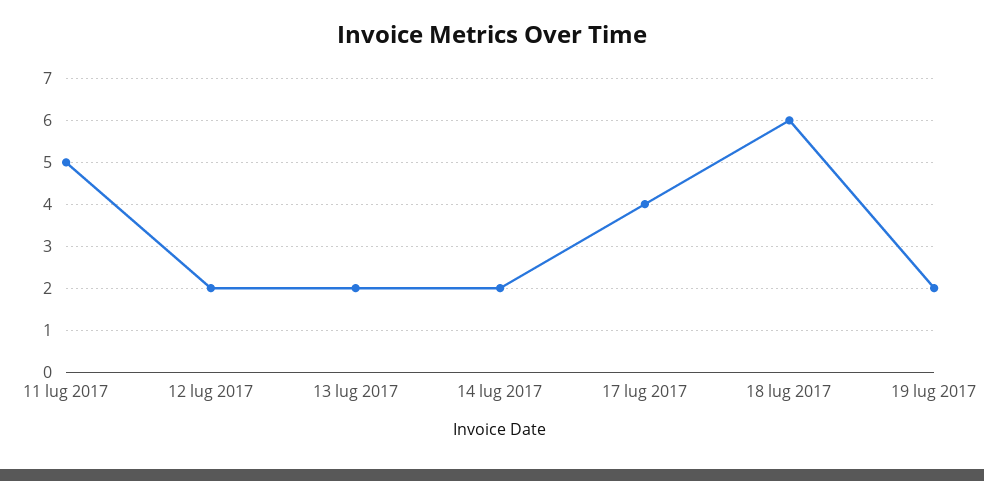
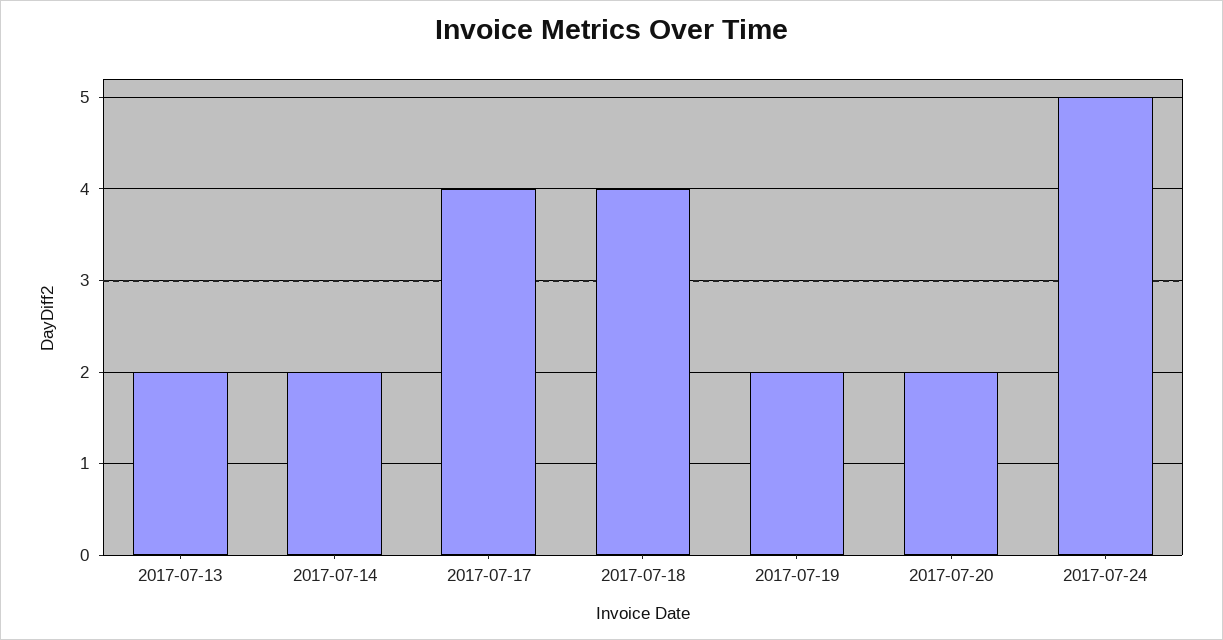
11 lug 2017: 5 -> none
12 lug 2017: 2 -> none
18 lug 2017: 6 -> 4
2017-07-20: none -> 2
2017-07-24: none -> 5

